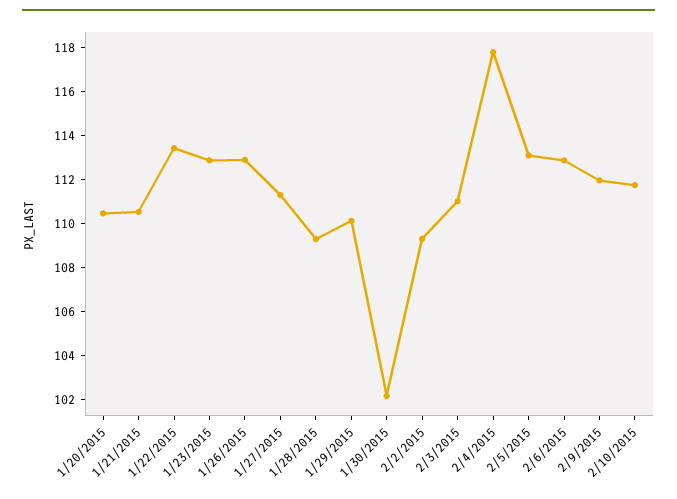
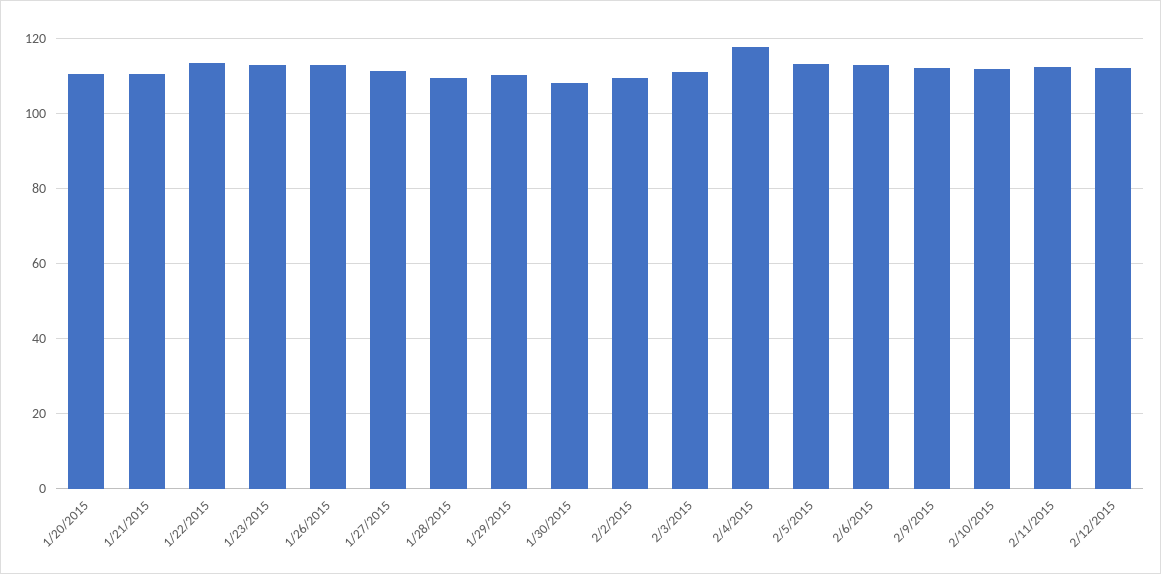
1/30/2015: 102 -> 108
2/11/2015: none -> 112
2/12/2015: none -> 112

